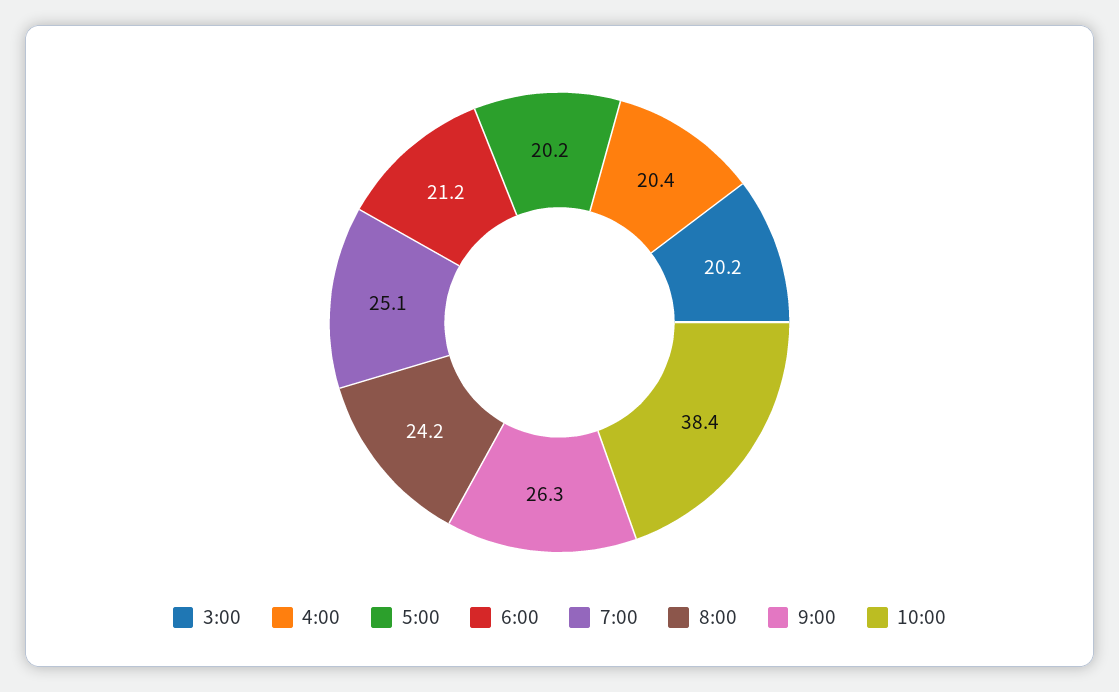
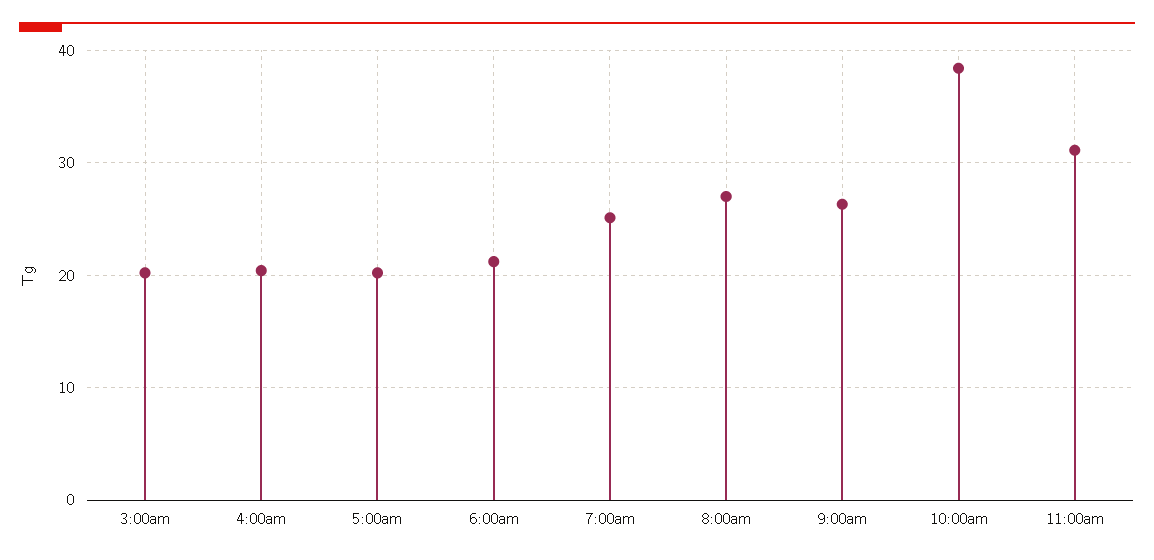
8:00: 24.2 -> 27
11:00am: none -> 31

